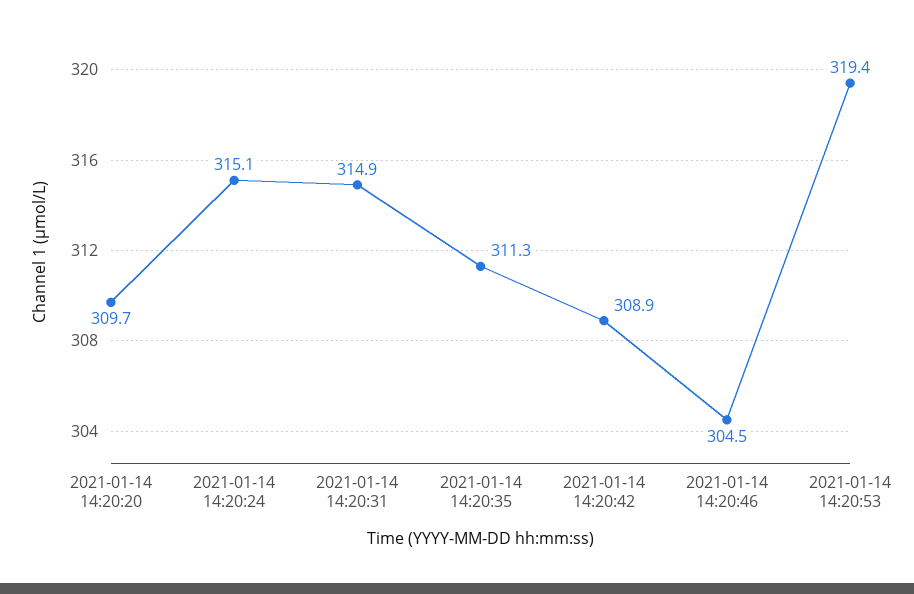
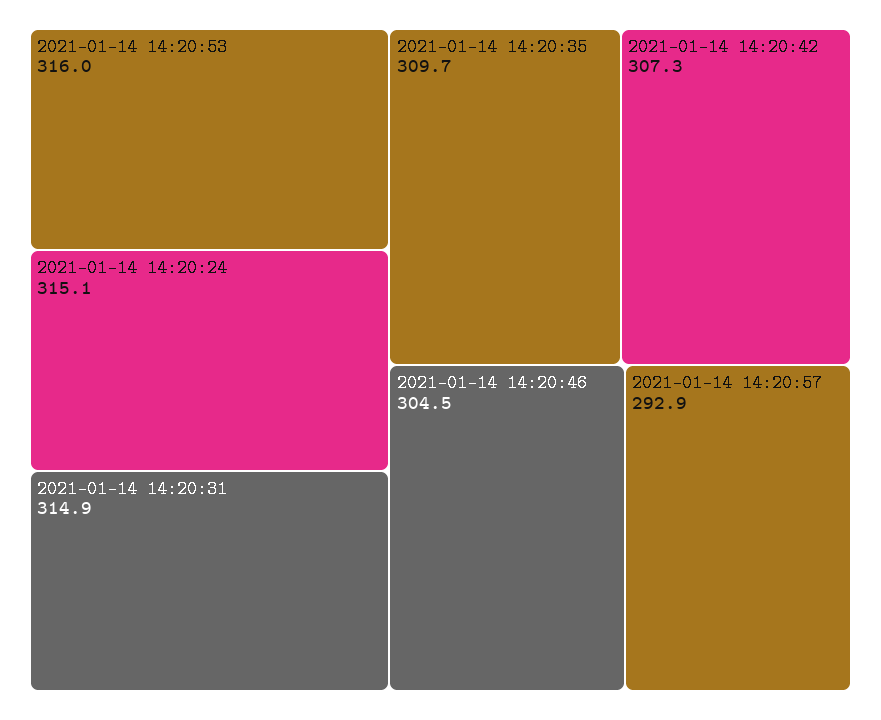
2021-01-14 14:20:20: 309.7 -> none
2021-01-14 14:20:35: 311.3 -> 309.7
2021-01-14 14:20:42: 308.9 -> 307.3
2021-01-14 14:20:53: 319.4 -> 316
2021-01-14 14:20:57: none -> 292.9

